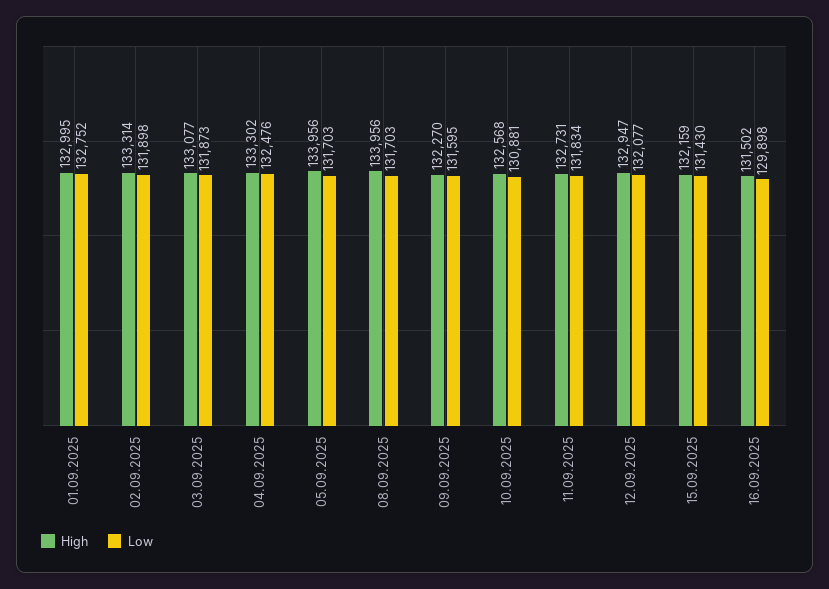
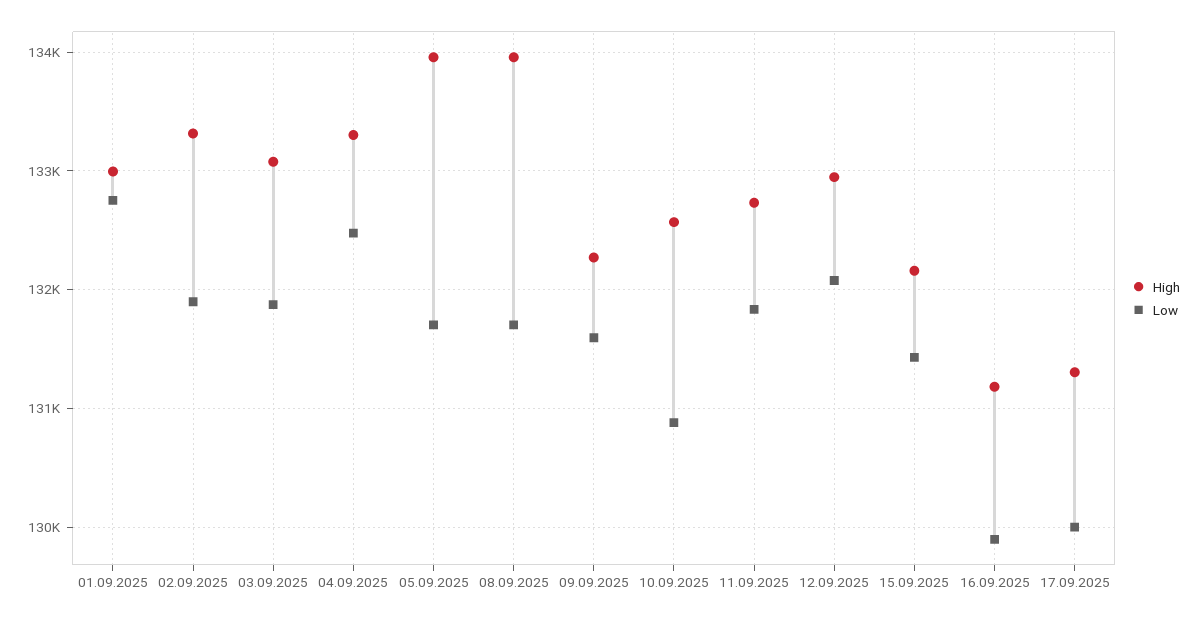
High, 16.09.2025: 131502 -> 131200
High, 17.09.2025: none -> 131300
Low, 17.09.2025: none -> 130000

